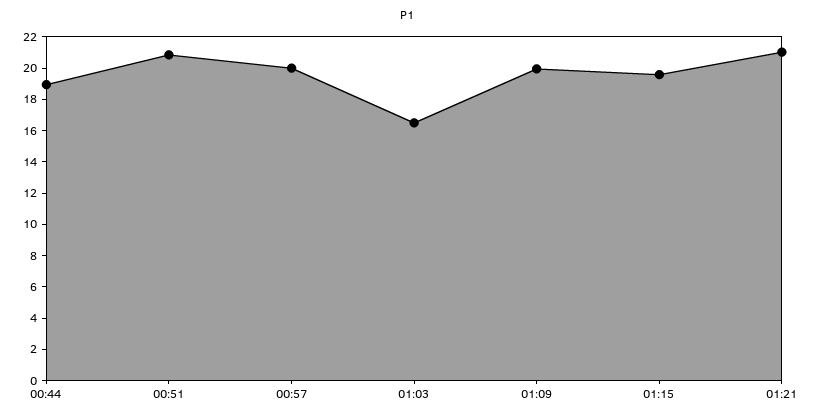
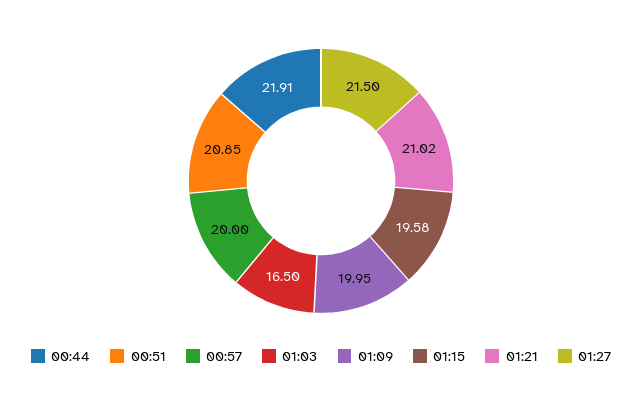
00:44: 19 -> 21.91
01:27: none -> 21.5

